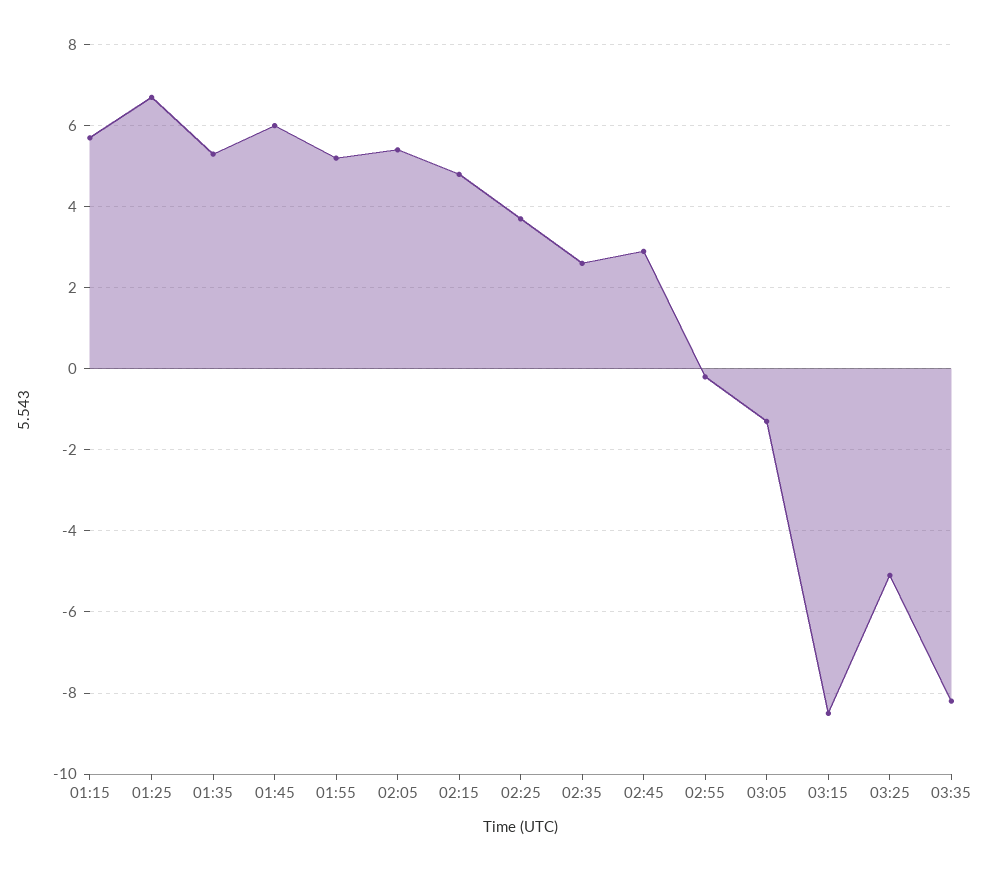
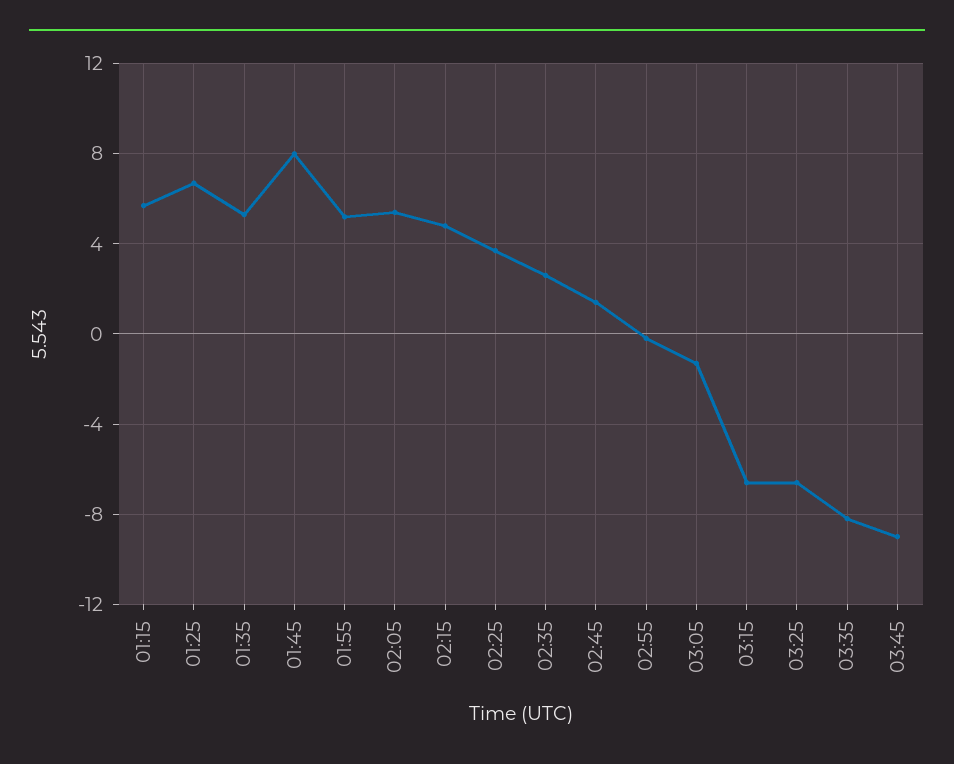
01:45: 6 -> 8
02:45: 3 -> 1.5
03:15: -8.5 -> -6.5
03:25: -5 -> -6.5
03:45: none -> -9

